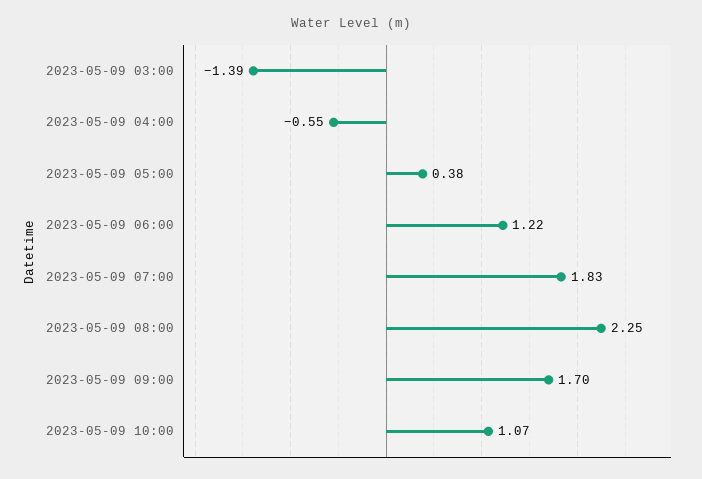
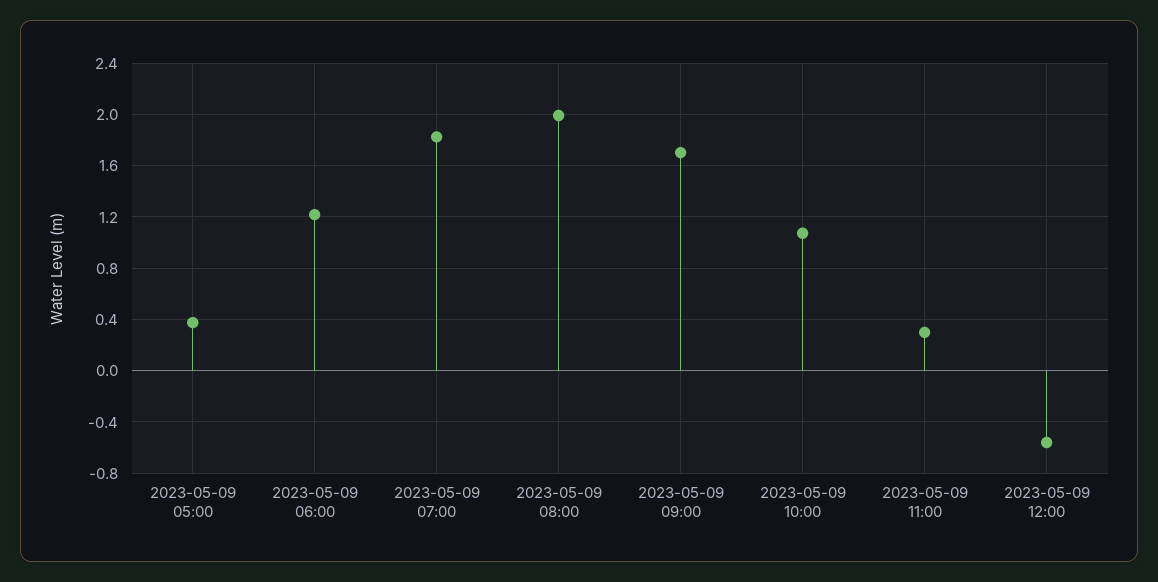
2023-05-09 03:00: -1.39 -> none
2023-05-09 04:00: -0.55 -> none
2023-05-09 08:00: 2.25 -> 2
2023-05-09 11:00: none -> 0.3
2023-05-09 12:00: none -> -0.55

